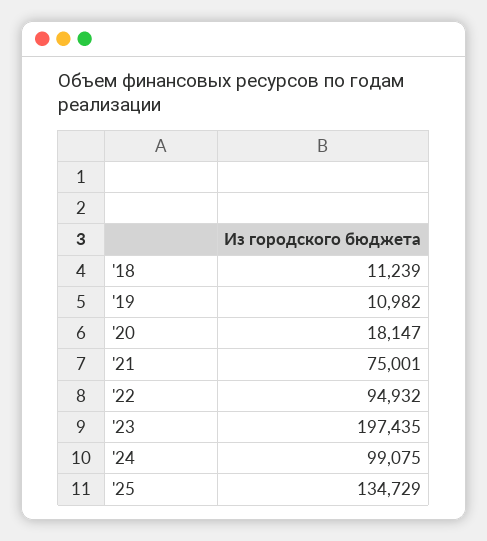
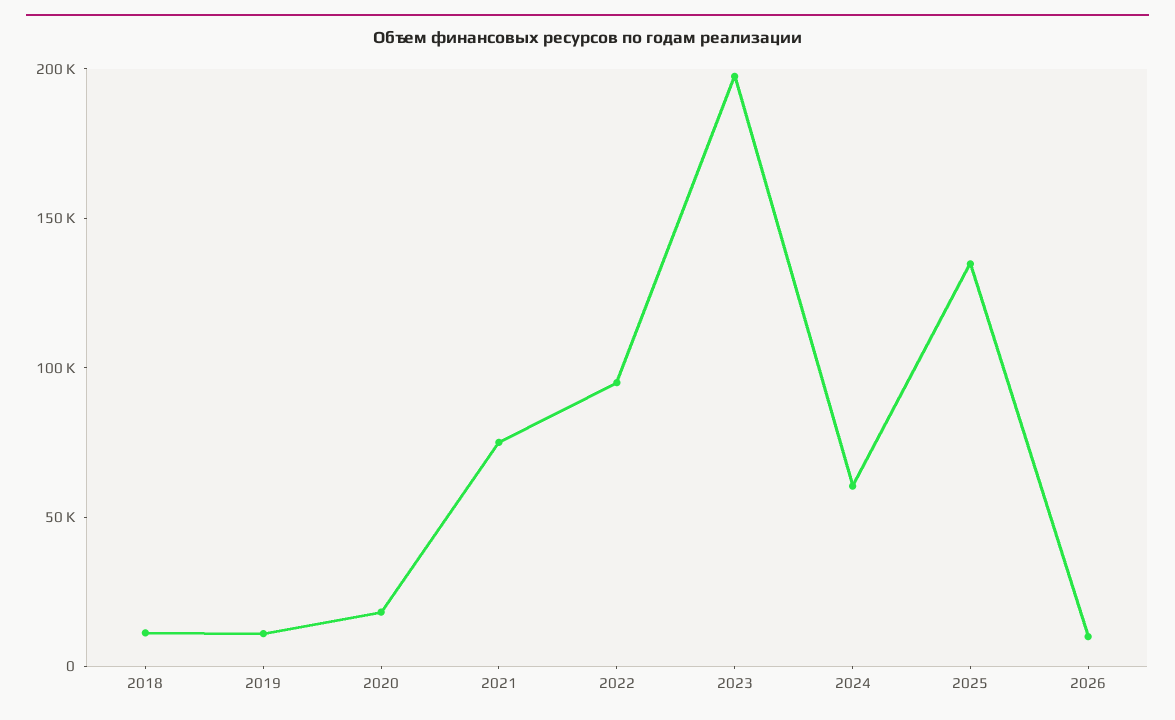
'24: 99075 -> 60000
2026: none -> 10000

